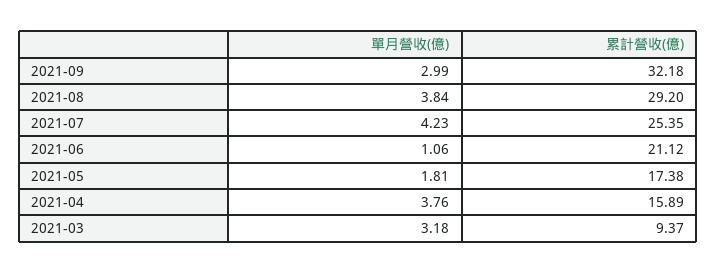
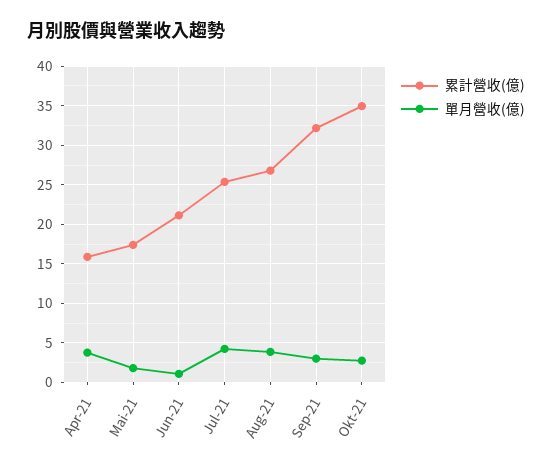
累計營收(億), 2021-08: 29.2 -> 27
單月營收(億), 2021-03: 3.18 -> none
累計營收(億), 2021-03: 9.37 -> none
累計營收(億), Okt-21: none -> 35
單月營收(億), Okt-21: none -> 3

